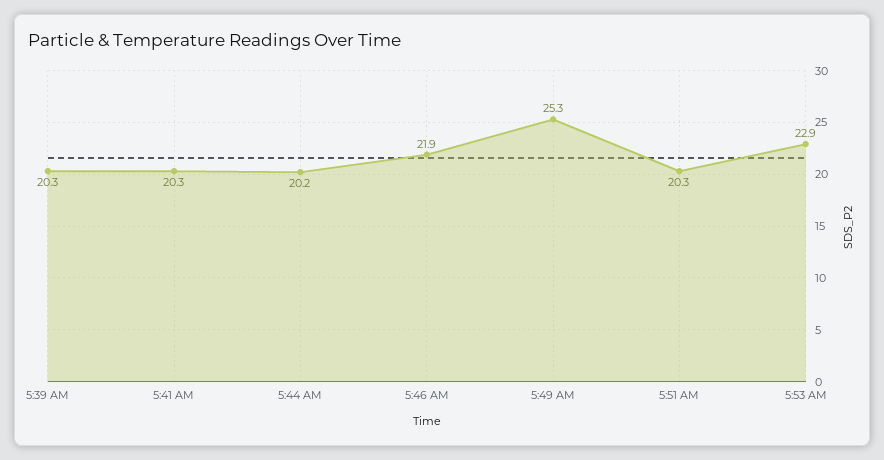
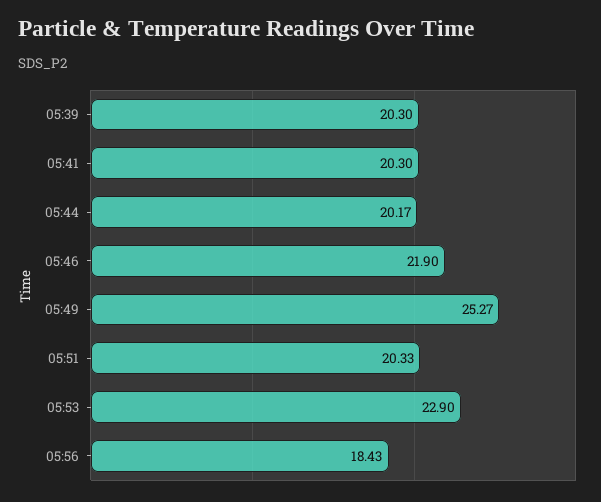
05:56: none -> 18.43

